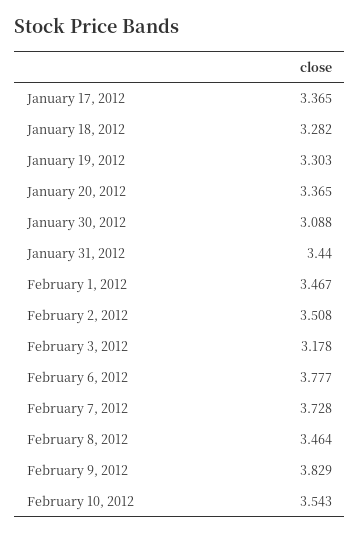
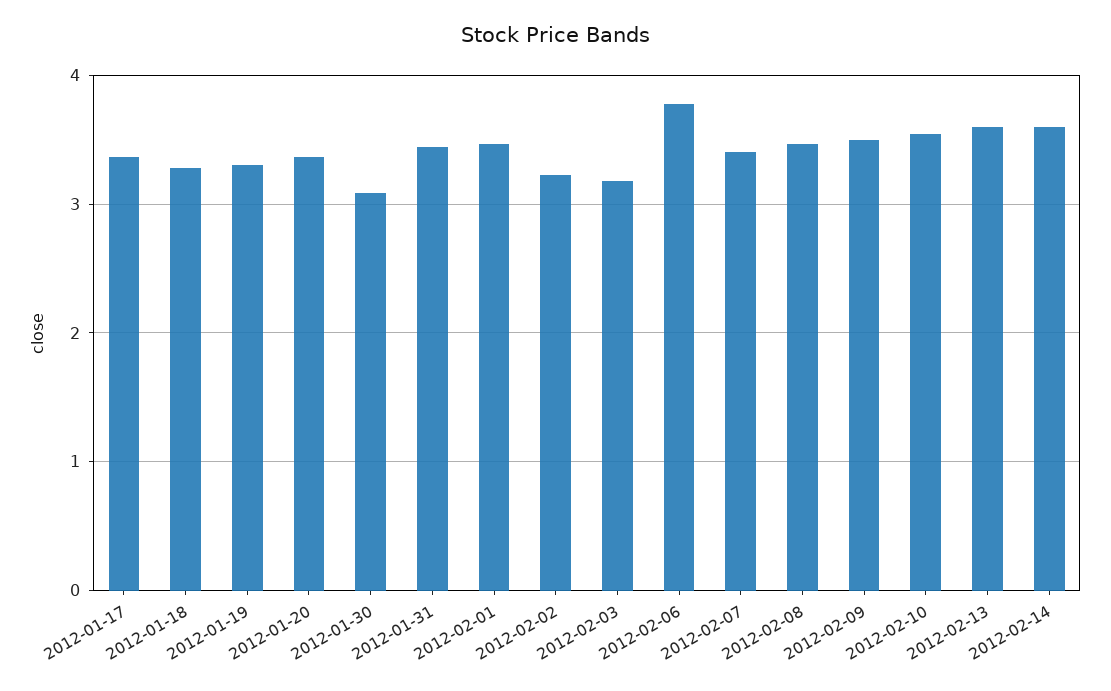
February 2, 2012: 3.508 -> 3.2
February 7, 2012: 3.728 -> 3.4
February 9, 2012: 3.829 -> 3.5
2012-02-13: none -> 3.6
2012-02-14: none -> 3.6

